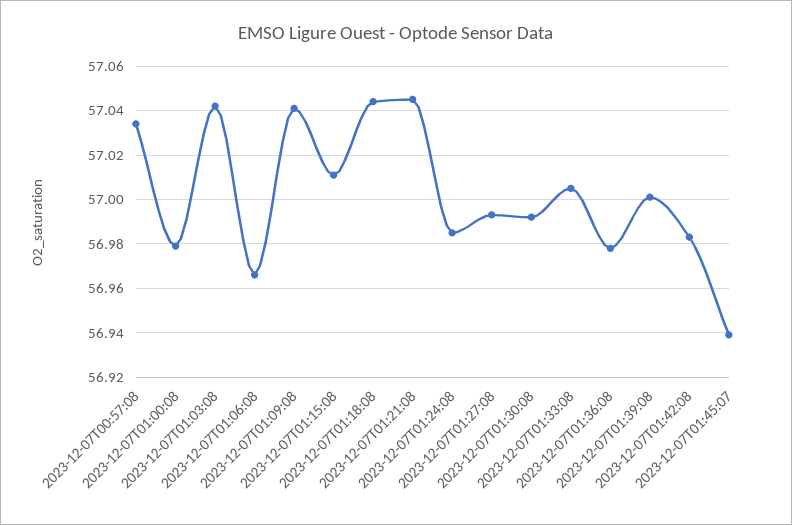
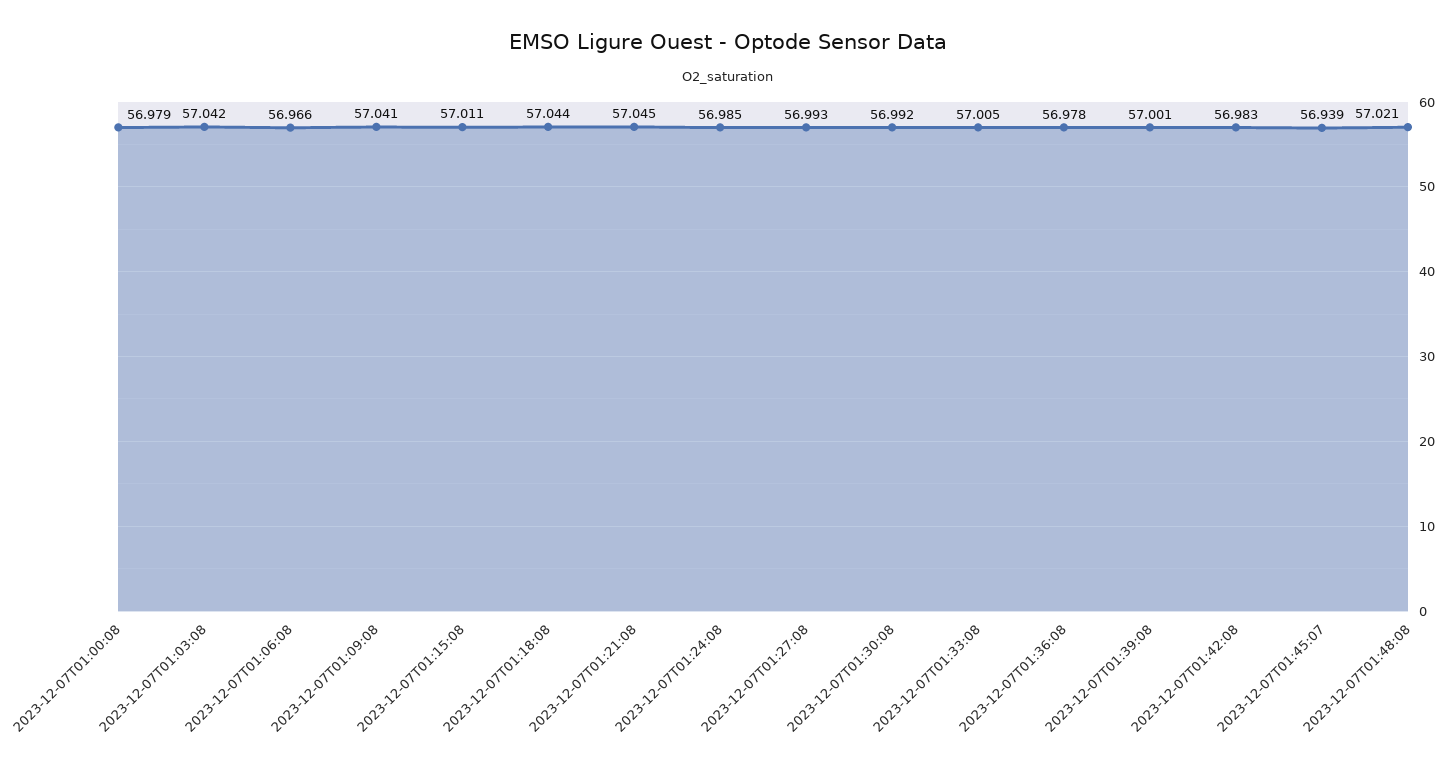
2023-12-07T00:57:08: 57.035 -> none
2023-12-07T01:48:08: none -> 57.021

